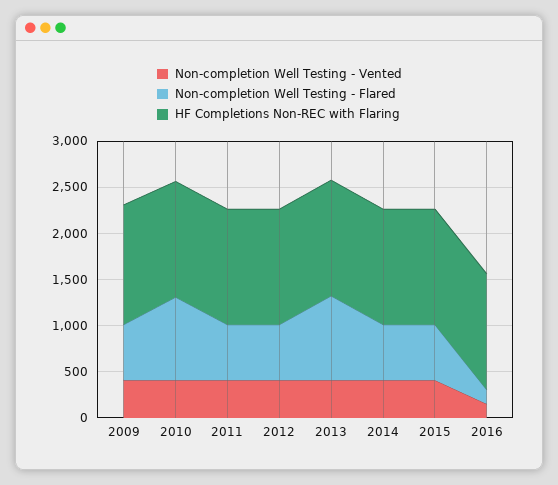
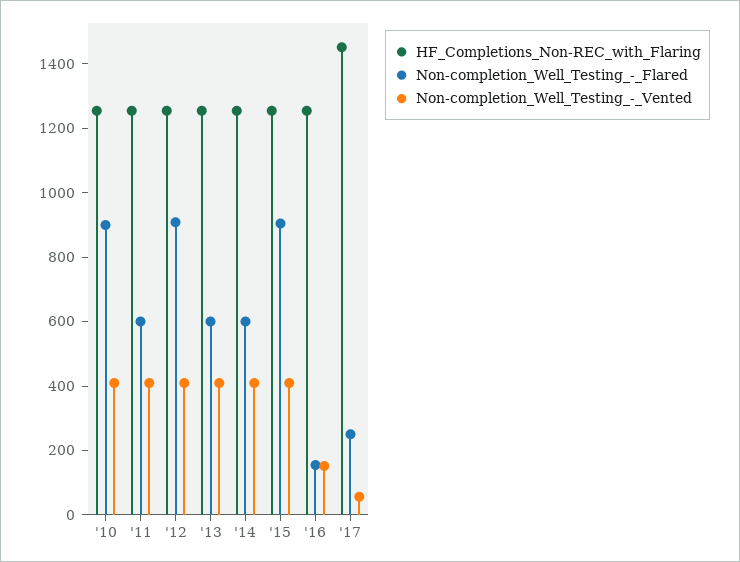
Non-completion Well Testing - Vented, 2009: 400 -> none
Non-completion Well Testing - Flared, 2009: 600 -> none
HF Completions Non-REC with Flaring, 2009: 1300 -> none
Non-completion Well Testing - Flared, 2012: 600 -> 900
Non-completion Well Testing - Flared, 2013: 900 -> 600
Non-completion Well Testing - Flared, 2015: 600 -> 900
HF Completions Non-REC with Flaring, '17: none -> 1450
Non-completion Well Testing - Flared, '17: none -> 250
Non-completion Well Testing - Vented, '17: none -> 50

